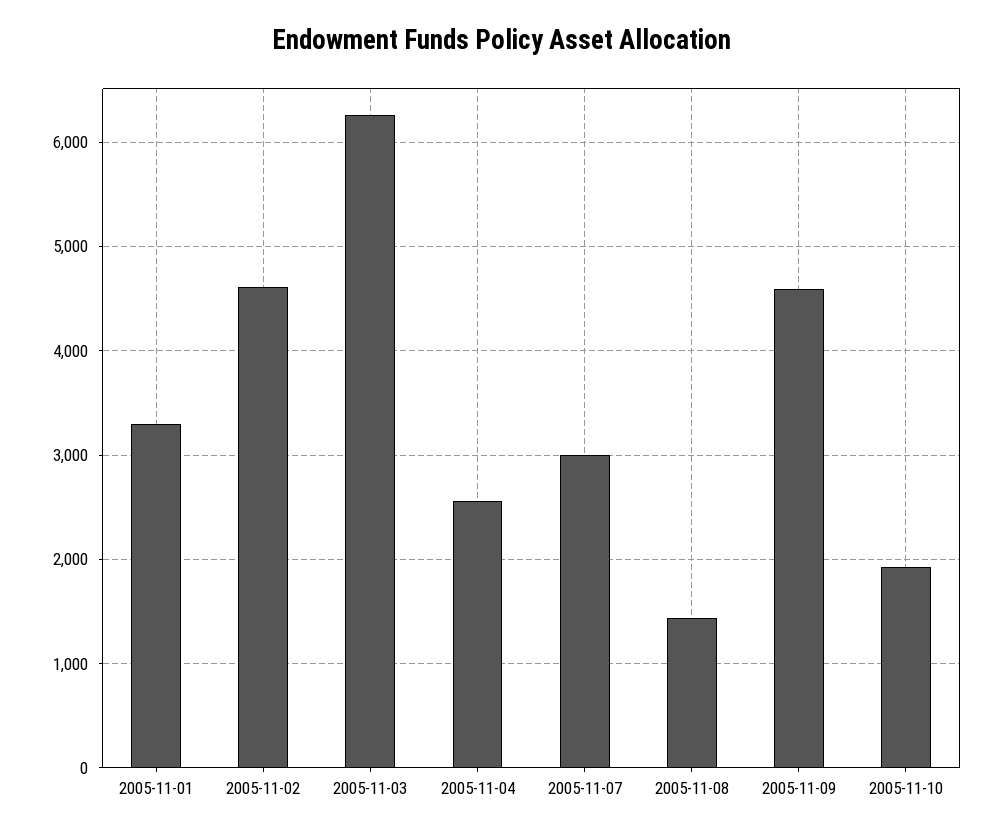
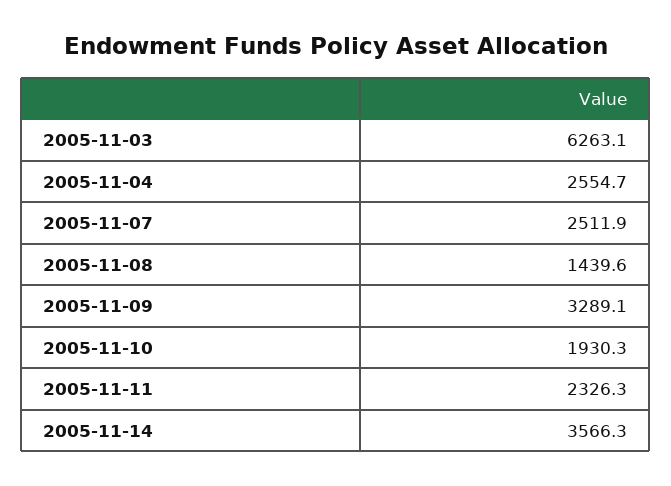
2005-11-01: 3300 -> none
2005-11-02: 4600 -> none
2005-11-07: 3000 -> 2511.9
2005-11-09: 4600 -> 3289.1
2005-11-11: none -> 2326.3
2005-11-14: none -> 3566.3

